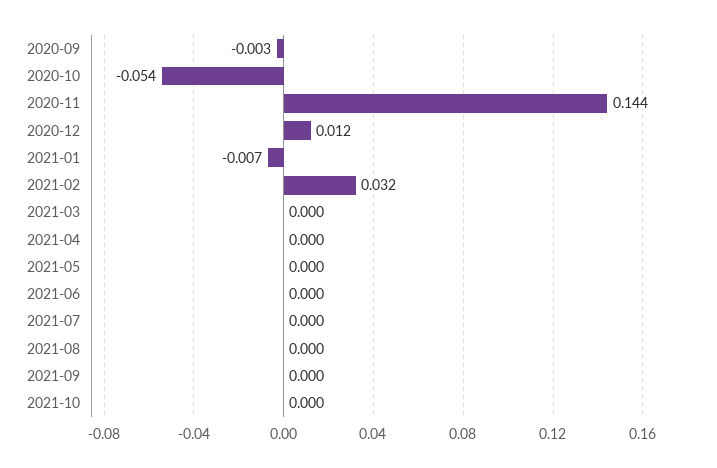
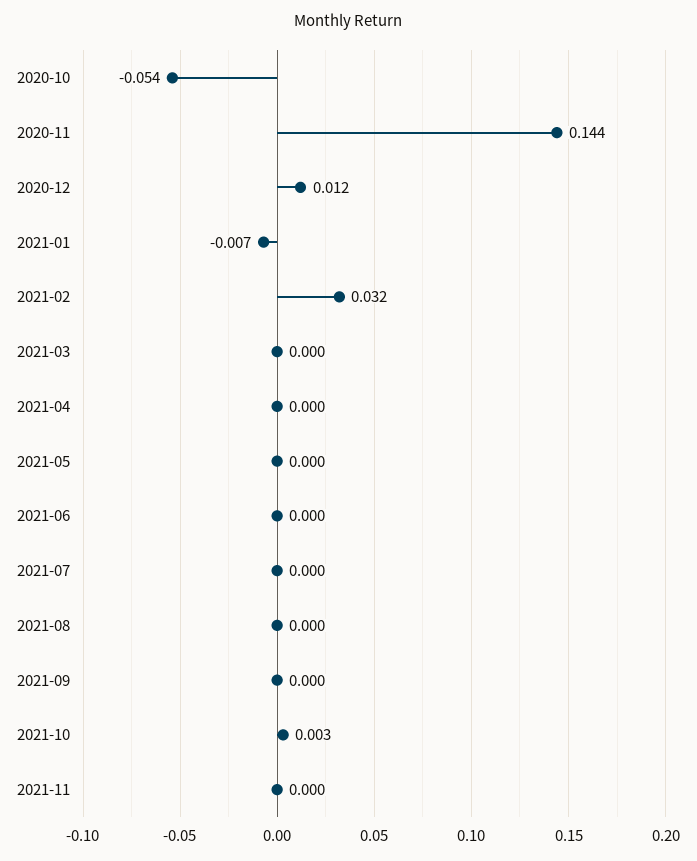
2020-09: -0.003 -> none
2021-10: 0 -> 0.003
2021-11: none -> 0

